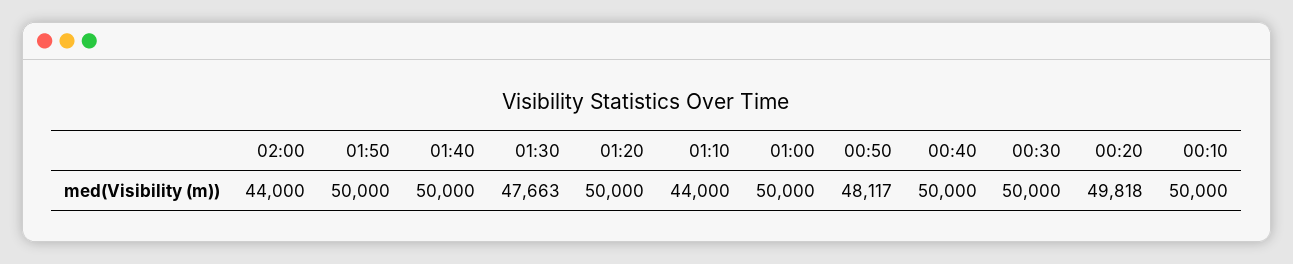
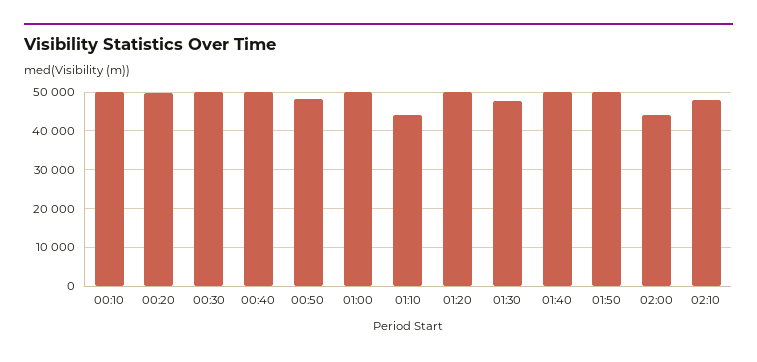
02:10: none -> 48000

